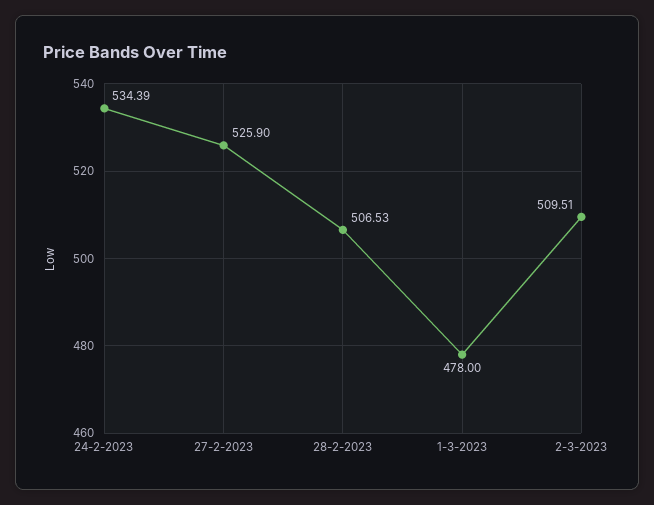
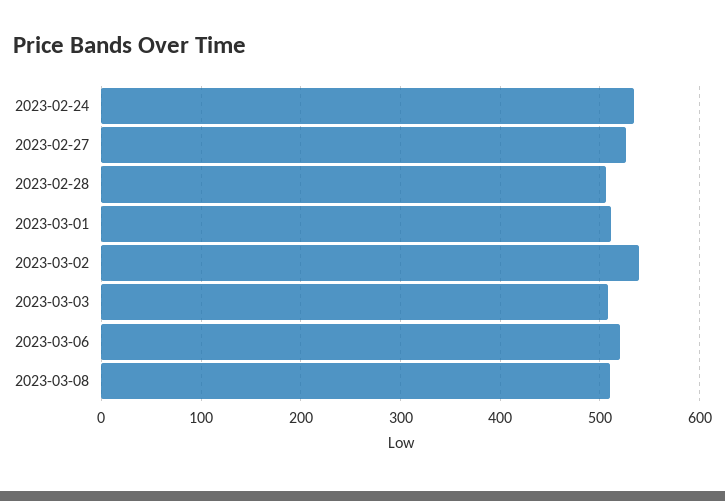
1-3-2023: 478 -> 510
2-3-2023: 509.51 -> 540
2023-03-03: none -> 510
2023-03-06: none -> 520
2023-03-08: none -> 510

